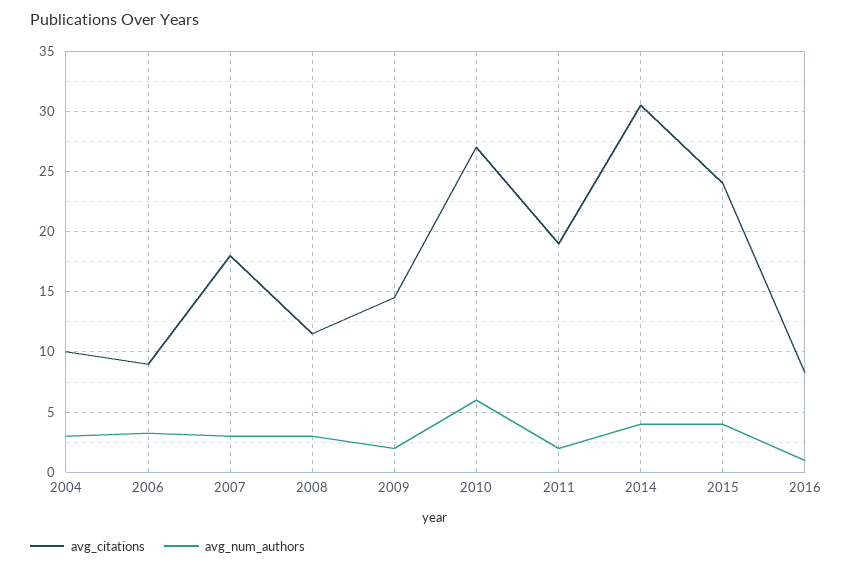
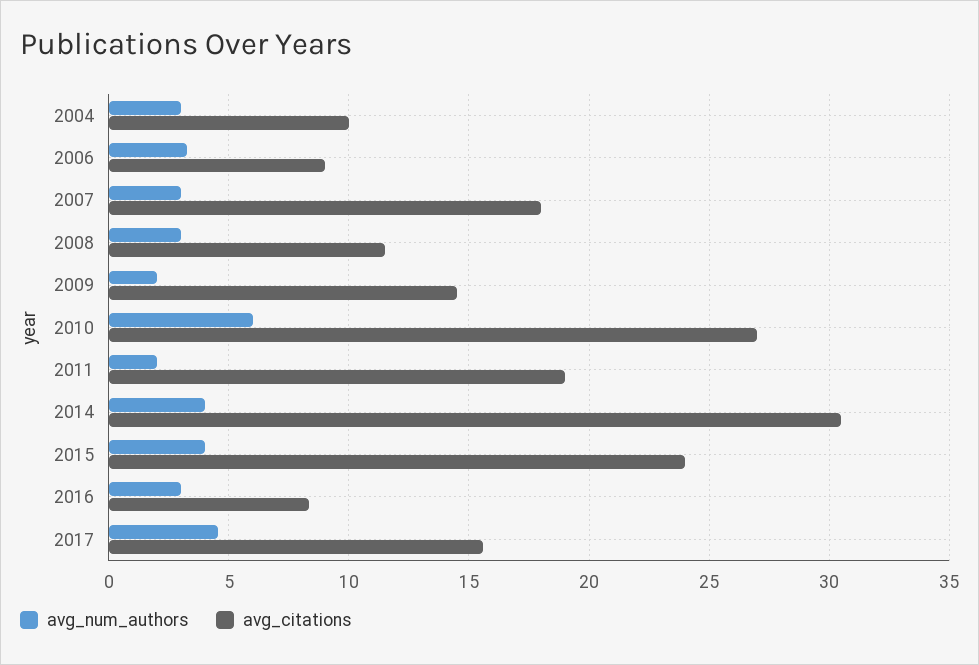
avg_num_authors, 2016: 1 -> 3
avg_num_authors, 2017: none -> 4.5
avg_citations, 2017: none -> 15.5

